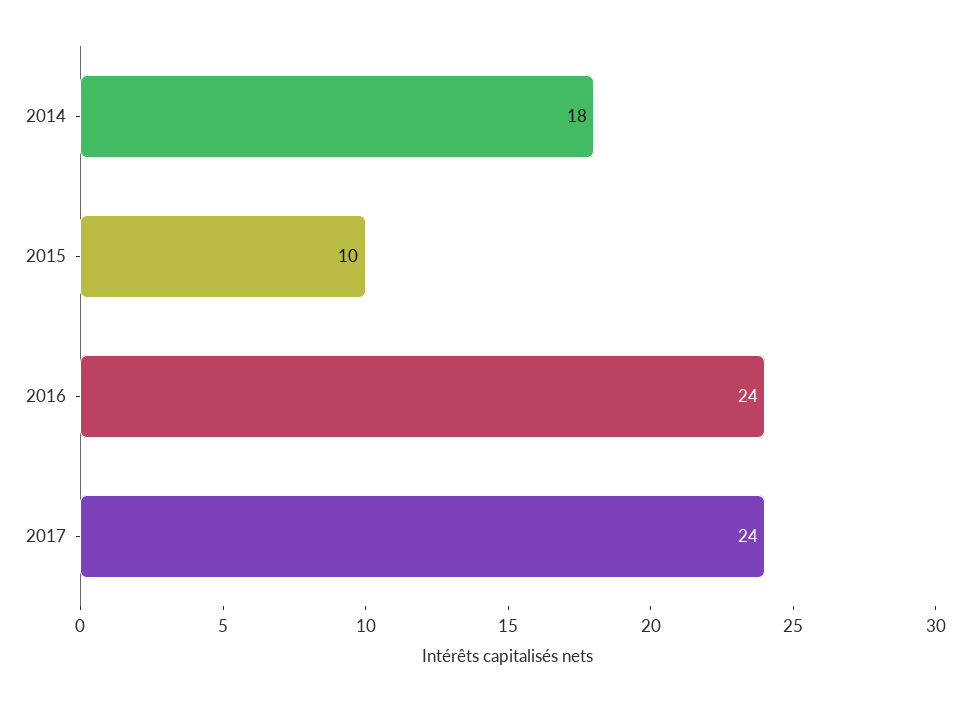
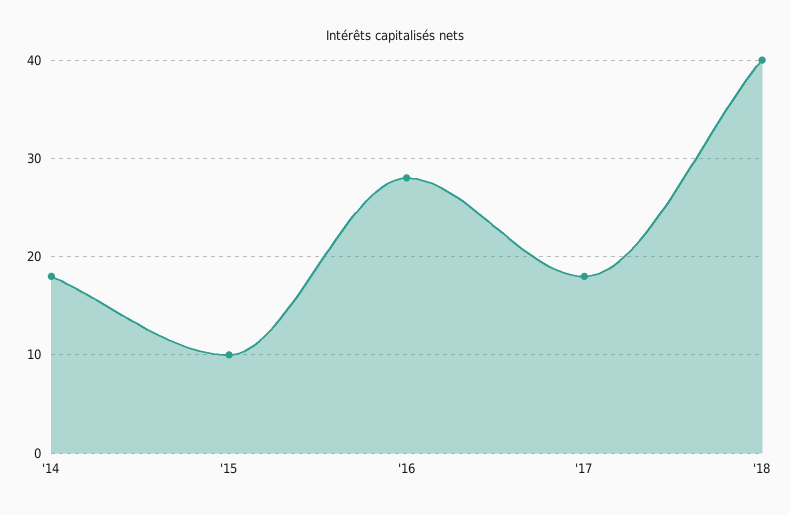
2016: 24 -> 28
2017: 24 -> 18
'18: none -> 40

